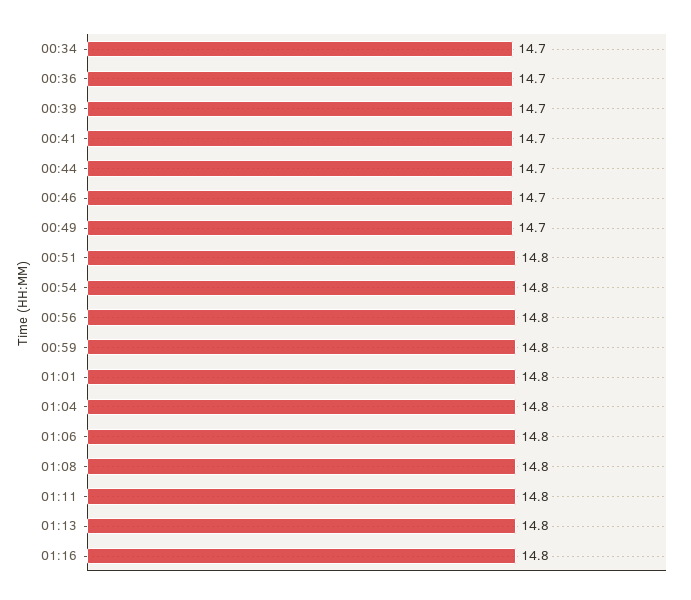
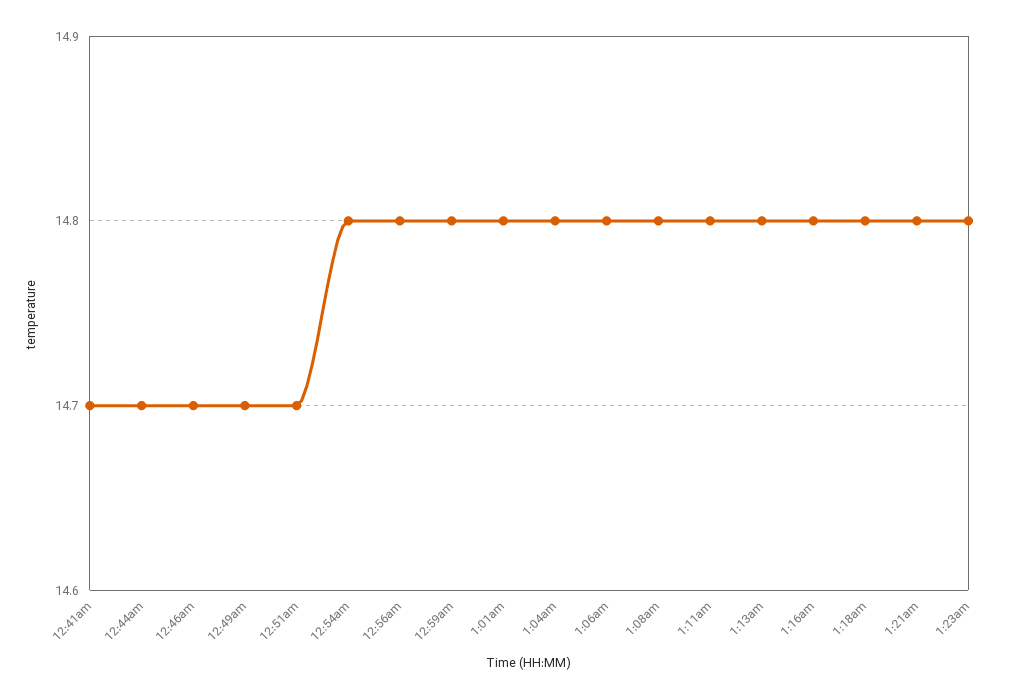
00:34: 14.7 -> none
00:36: 14.7 -> none
00:39: 14.7 -> none
00:51: 14.8 -> 14.7
1:18am: none -> 14.8
1:21am: none -> 14.8
1:23am: none -> 14.8

